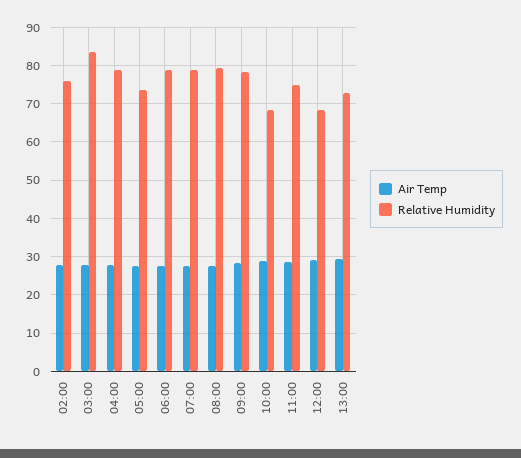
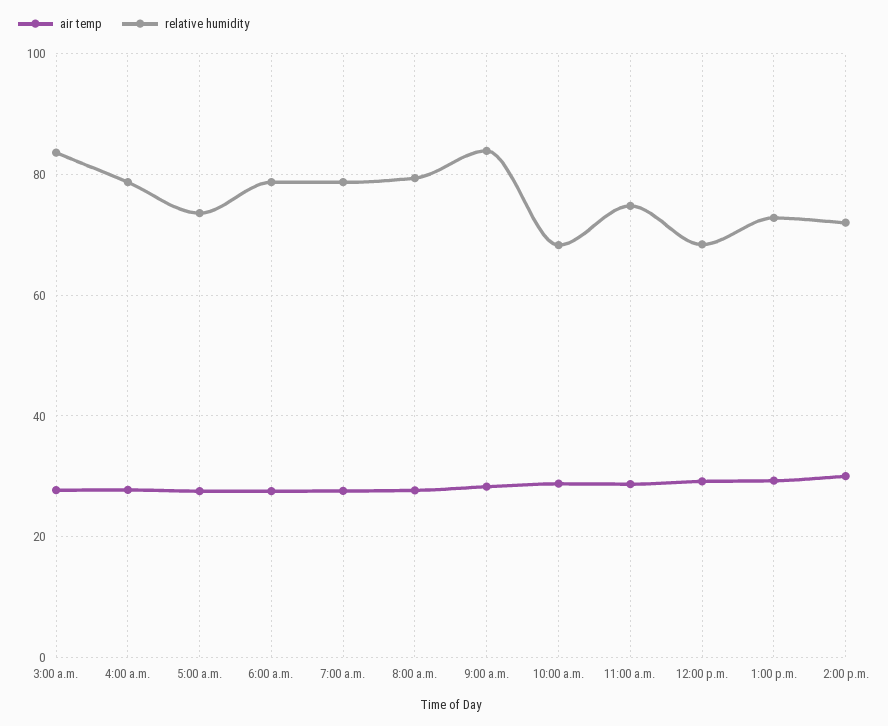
Air Temp, 02:00: 28 -> none
Relative Humidity, 02:00: 76 -> none
Relative Humidity, 09:00: 78 -> 84
Air Temp, 2:00 p.m.: none -> 30
Relative Humidity, 2:00 p.m.: none -> 72

